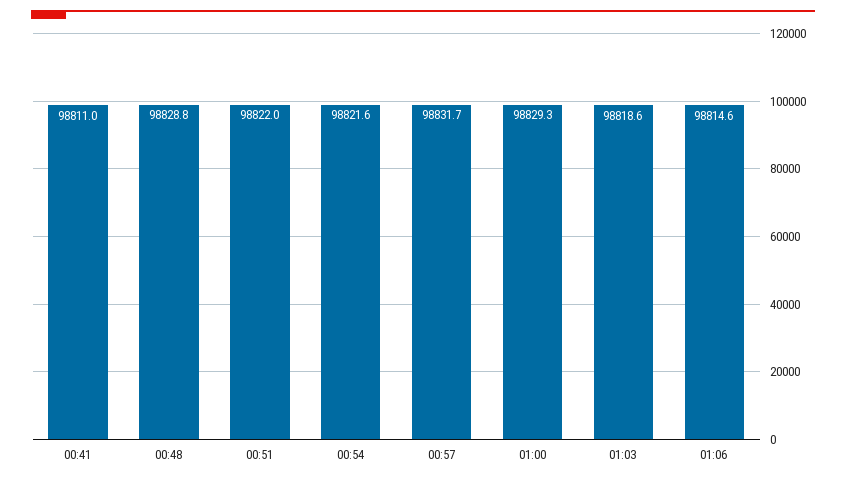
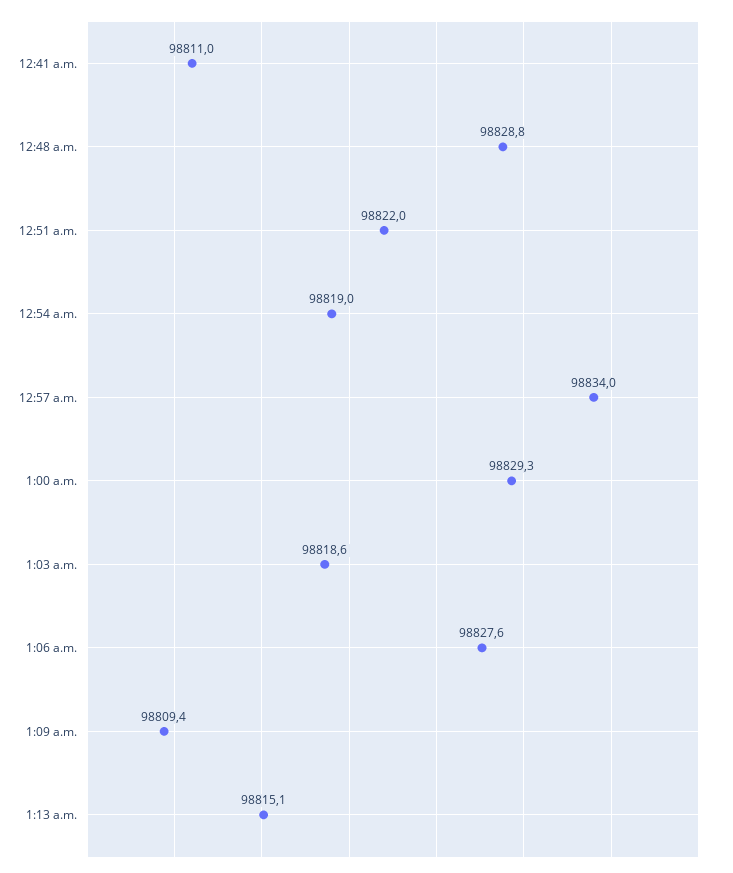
00:54: 98821.6 -> 98819
00:57: 98831.7 -> 98834
01:06: 98814.6 -> 98827.6
1:09 a.m.: none -> 98809.4
1:13 a.m.: none -> 98815.1

